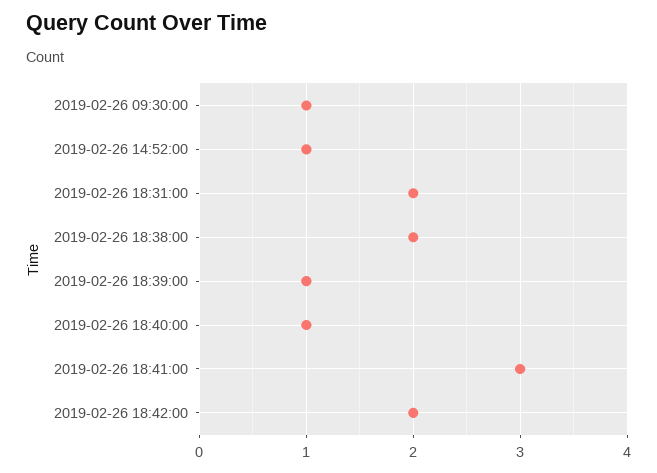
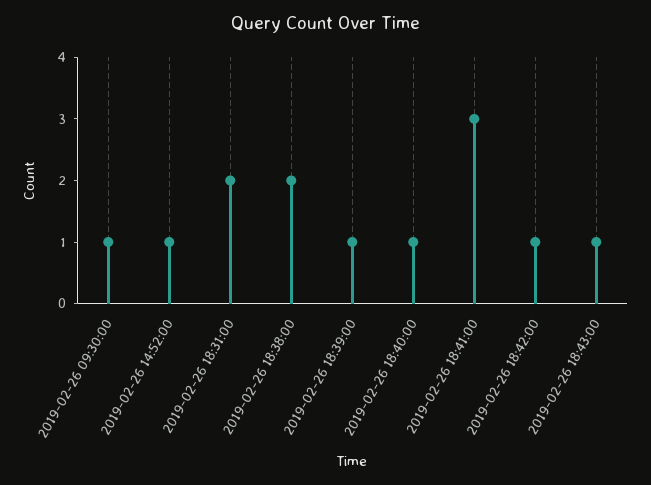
2019-02-26 18:42:00: 2 -> 1
2019-02-26 18:43:00: none -> 1

